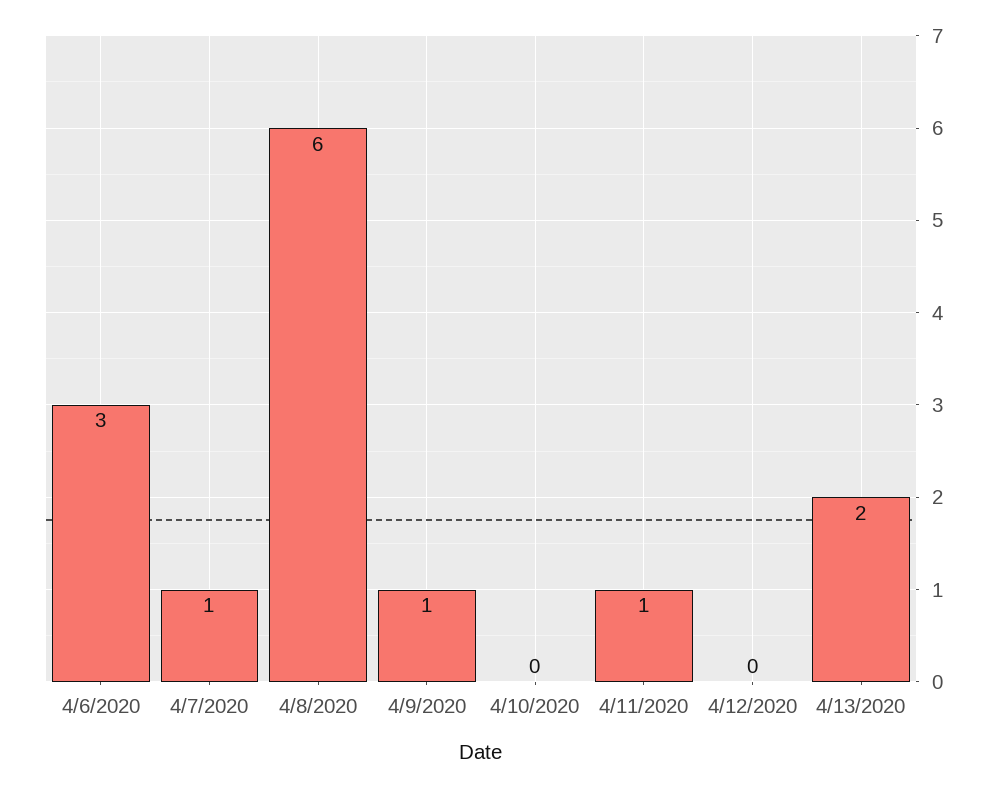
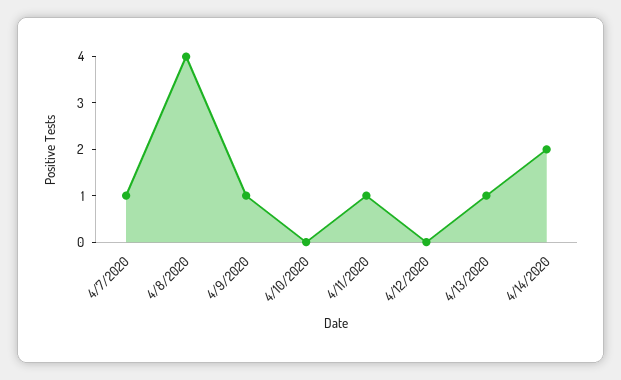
4/6/2020: 3 -> none
4/8/2020: 6 -> 4
4/13/2020: 2 -> 1
4/14/2020: none -> 2

